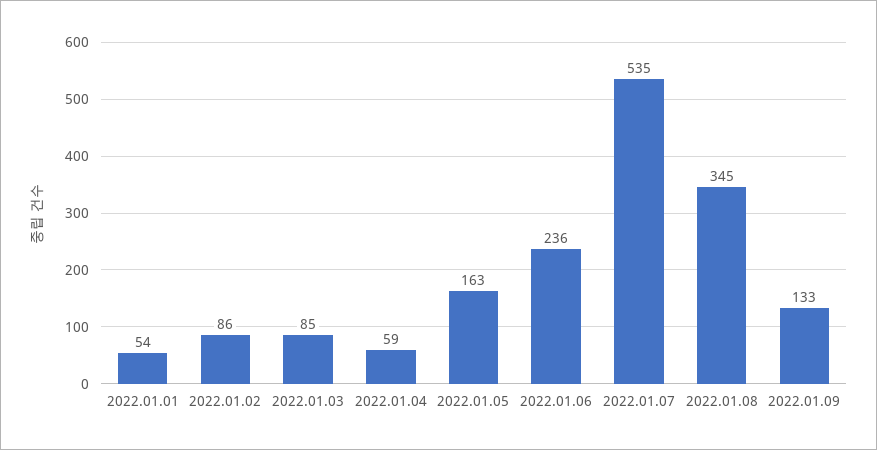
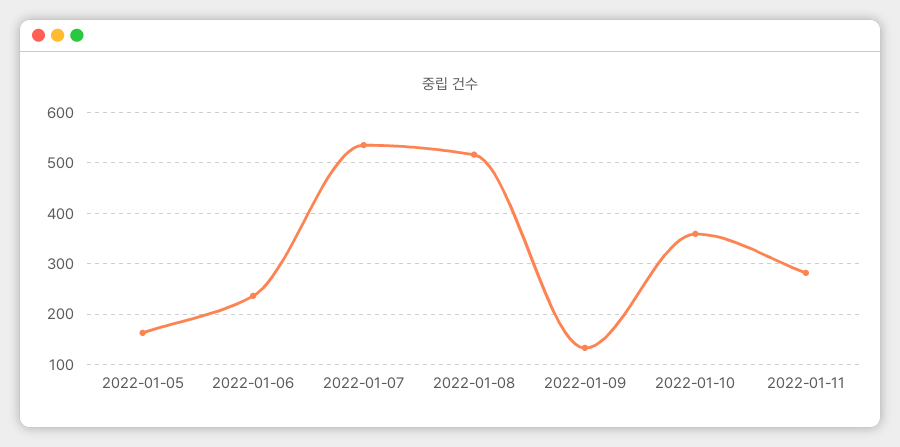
2022.01.01: 54 -> none
2022.01.02: 86 -> none
2022.01.03: 85 -> none
2022.01.04: 59 -> none
2022.01.08: 345 -> 520
2022-01-10: none -> 360
2022-01-11: none -> 280

